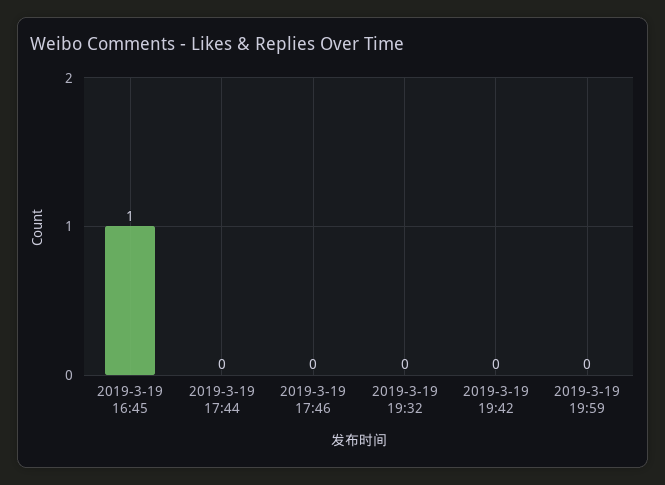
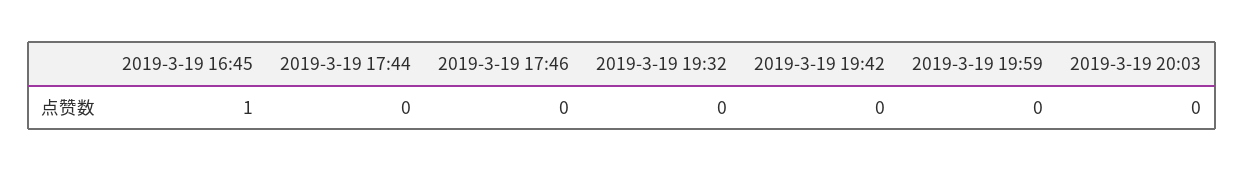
2019-3-19 20:03: none -> 0

